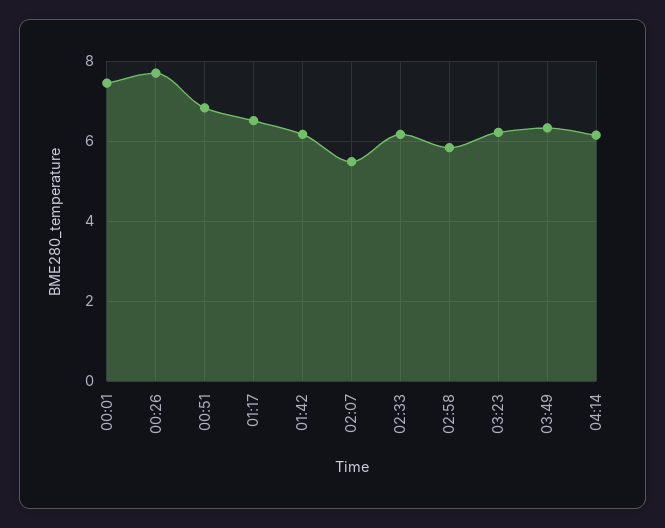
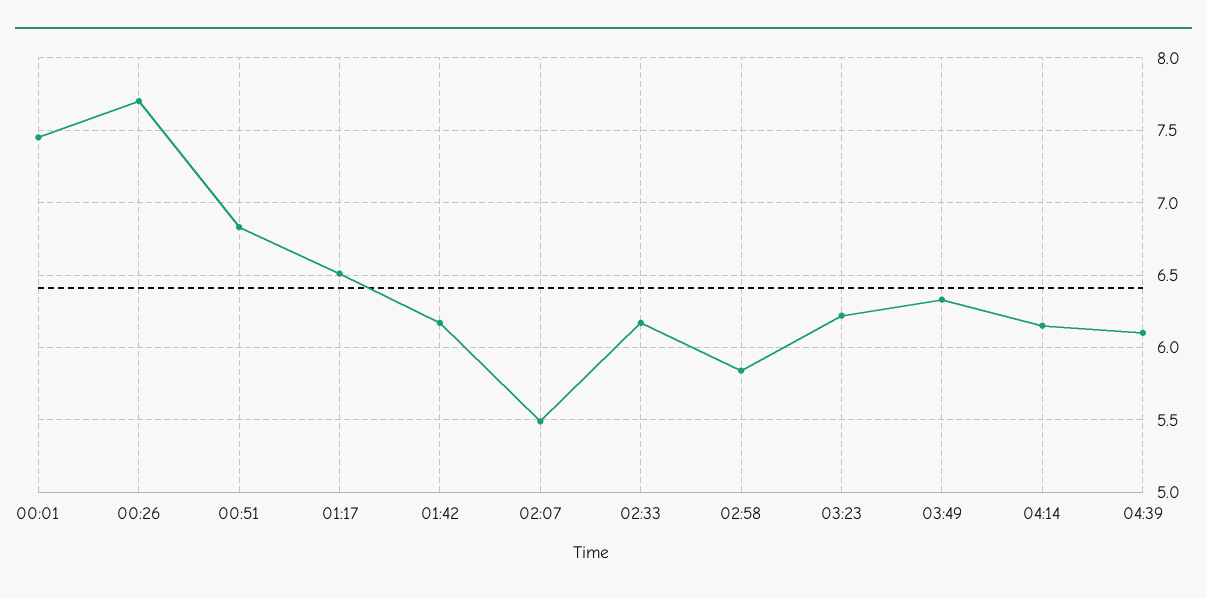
04:39: none -> 6.1

